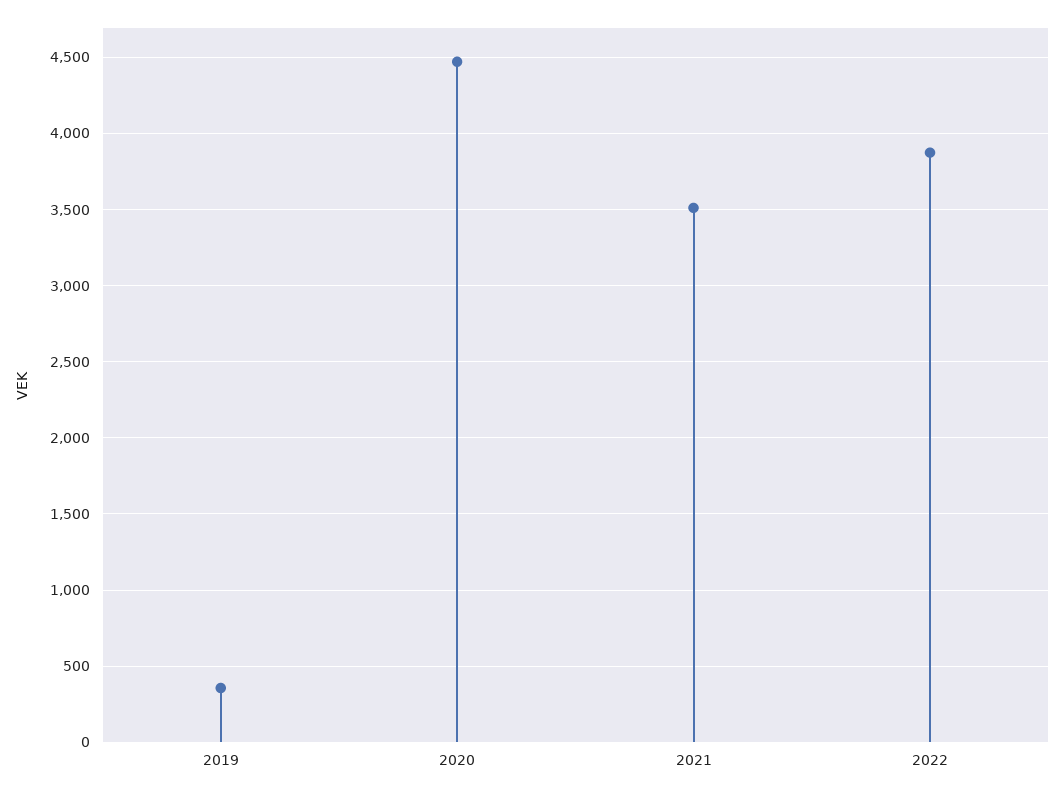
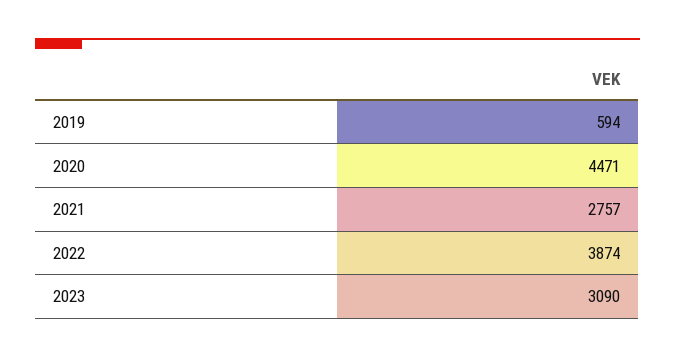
2019: 350 -> 594
2021: 3500 -> 2757
2023: none -> 3090

